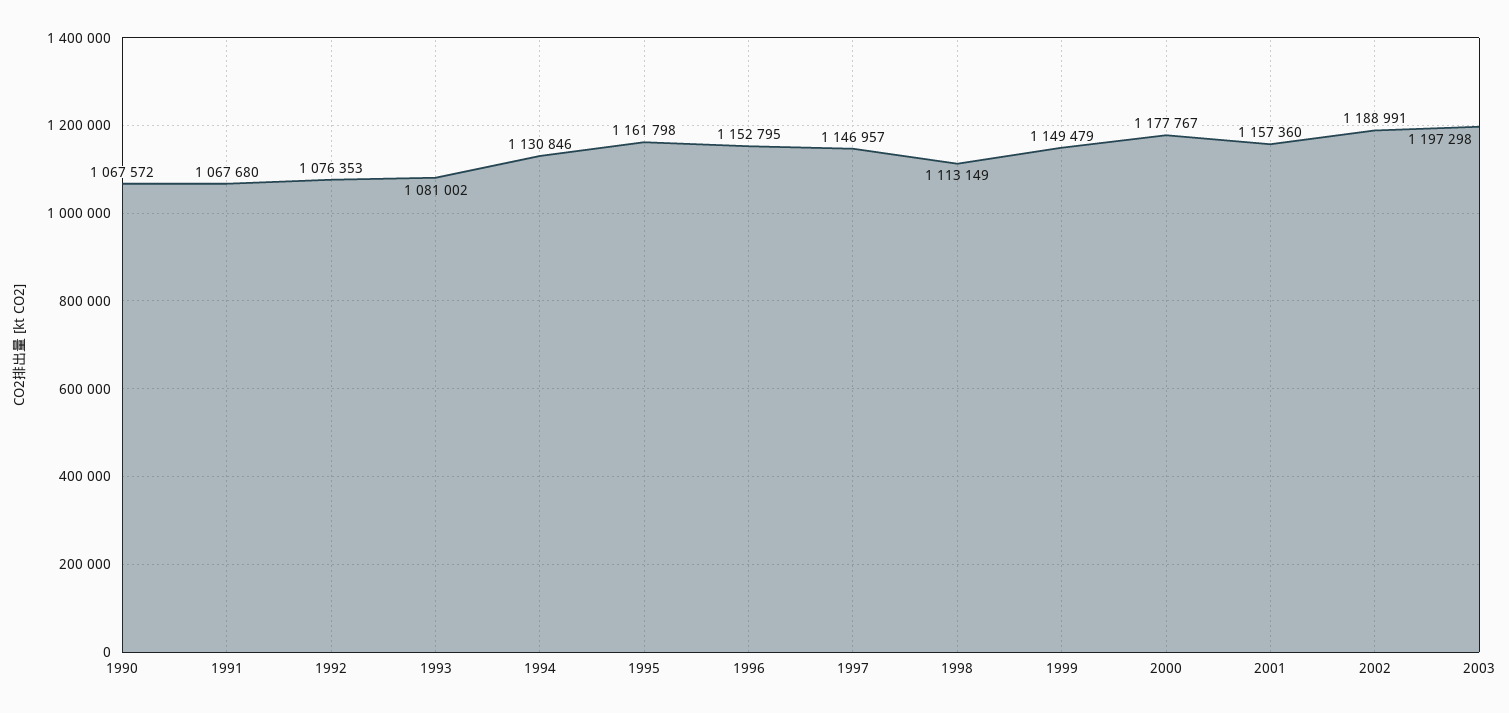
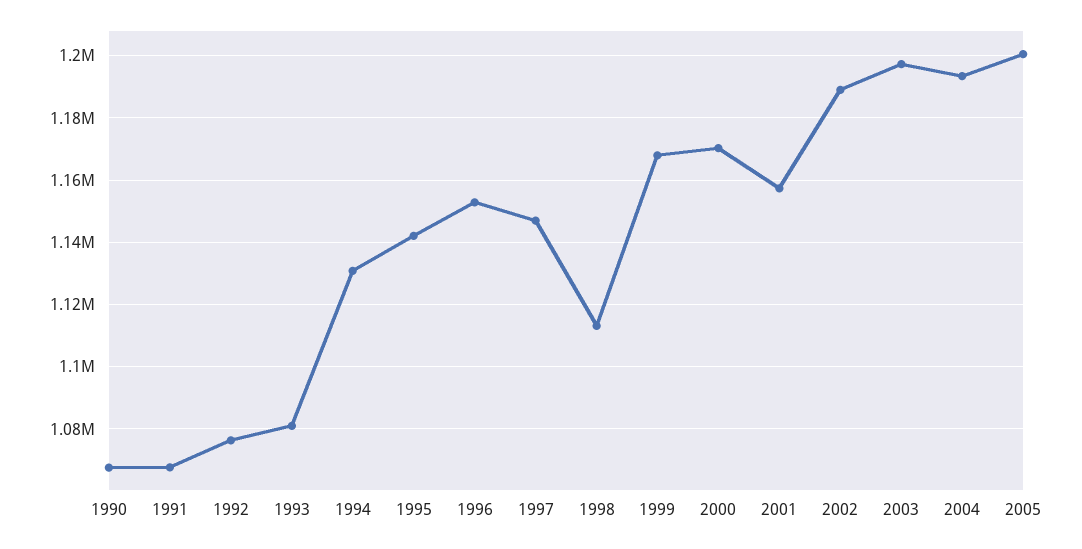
1995: 1161798 -> 1142000
1999: 1149479 -> 1168000
2000: 1177767 -> 1170000
2004: none -> 1194000
2005: none -> 1200000

